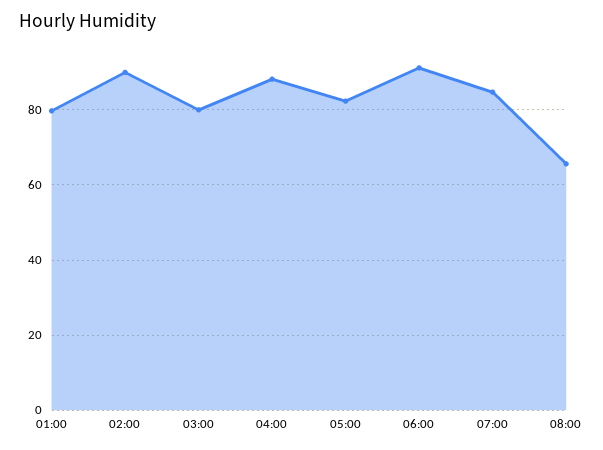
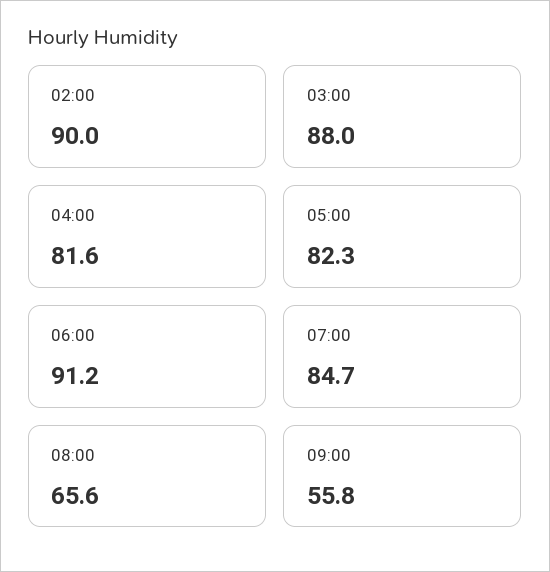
01:00: 80 -> none
03:00: 80 -> 88
04:00: 88 -> 81.6
09:00: none -> 55.8

